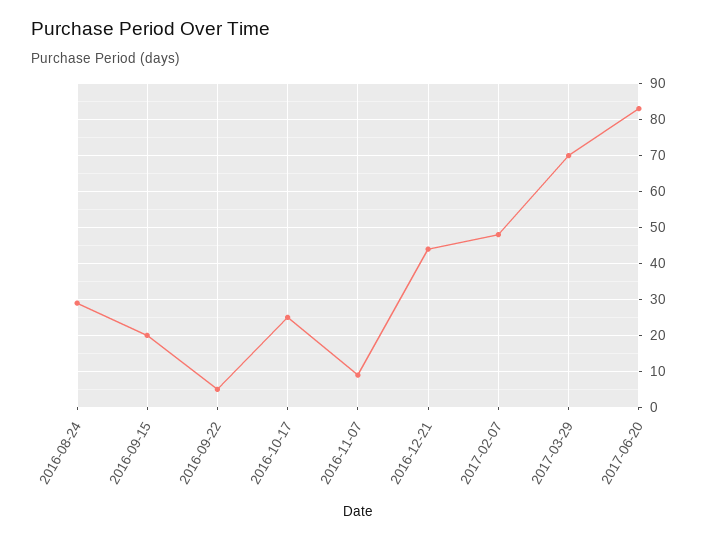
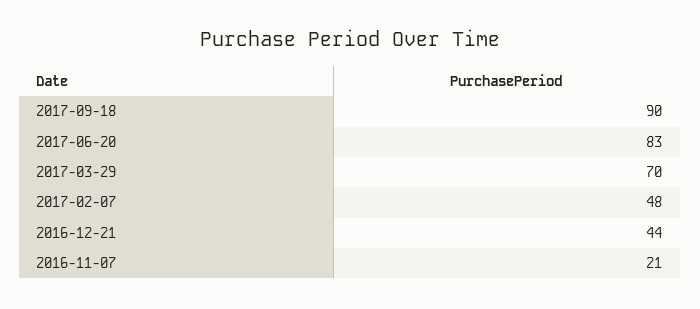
2016-08-24: 30 -> none
2016-09-15: 20 -> none
2016-09-22: 5 -> none
2016-10-17: 25 -> none
2016-11-07: 10 -> 21
2017-09-18: none -> 90

